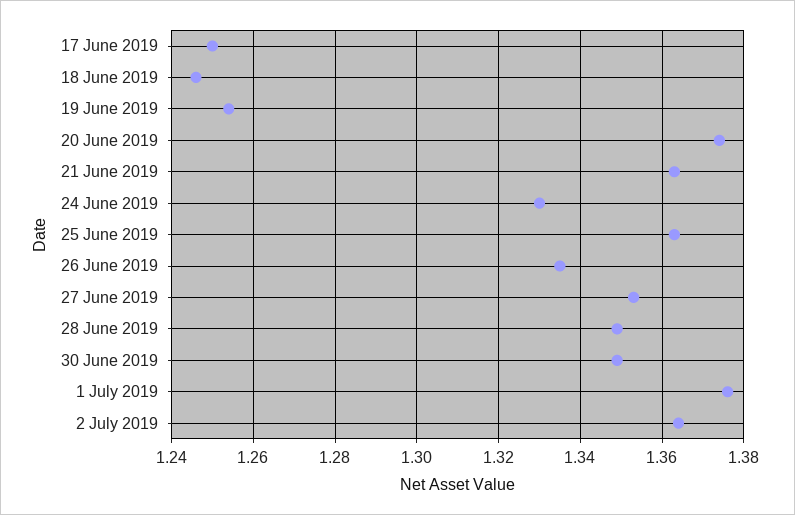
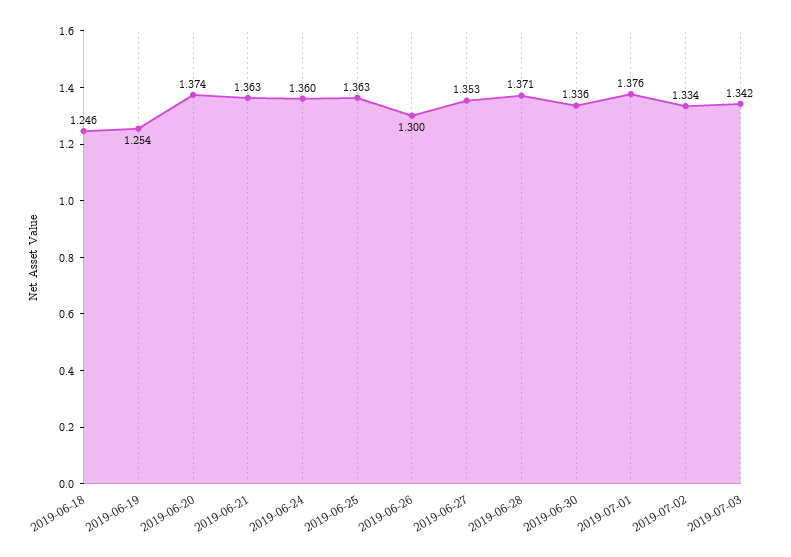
17 June 2019: 1.25 -> none
24 June 2019: 1.33 -> 1.36
26 June 2019: 1.335 -> 1.3
28 June 2019: 1.35 -> 1.371
30 June 2019: 1.35 -> 1.336
2 July 2019: 1.365 -> 1.334
2019-07-03: none -> 1.342

